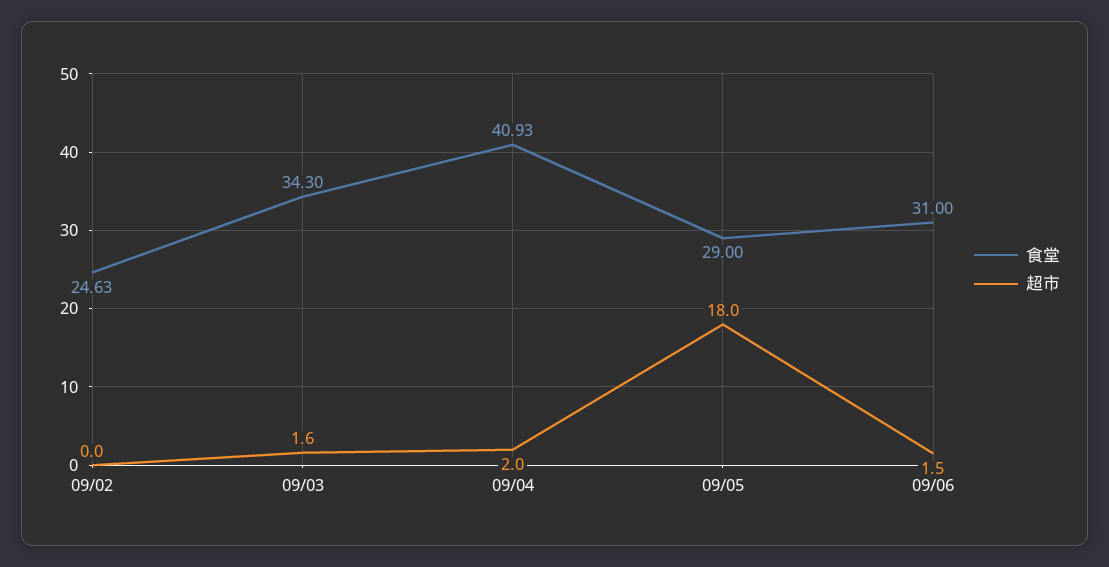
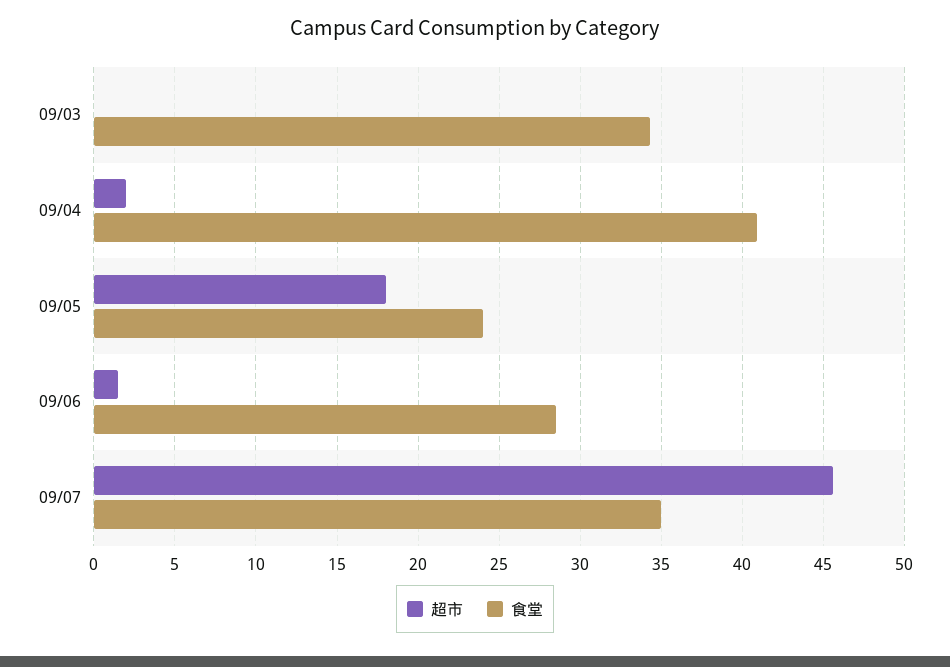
食堂, 09/02: 24.63 -> none
超市, 09/02: 0 -> none
超市, 09/03: 1.6 -> 0
食堂, 09/05: 29 -> 24
食堂, 09/06: 31 -> 28.5
超市, 09/07: none -> 45.5
食堂, 09/07: none -> 35

